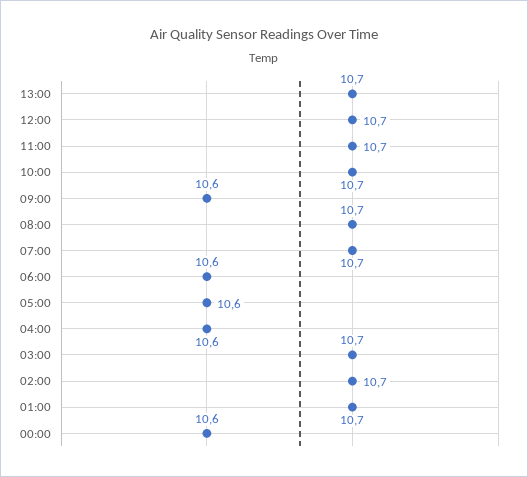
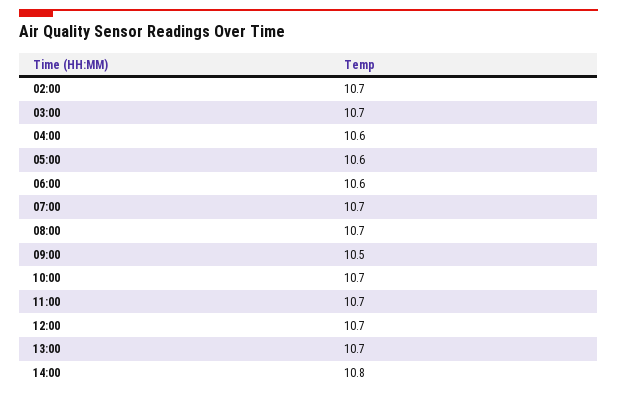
09:00: 10.6 -> 10.5
01:00: 10.7 -> none
00:00: 10.6 -> none
14:00: none -> 10.8

